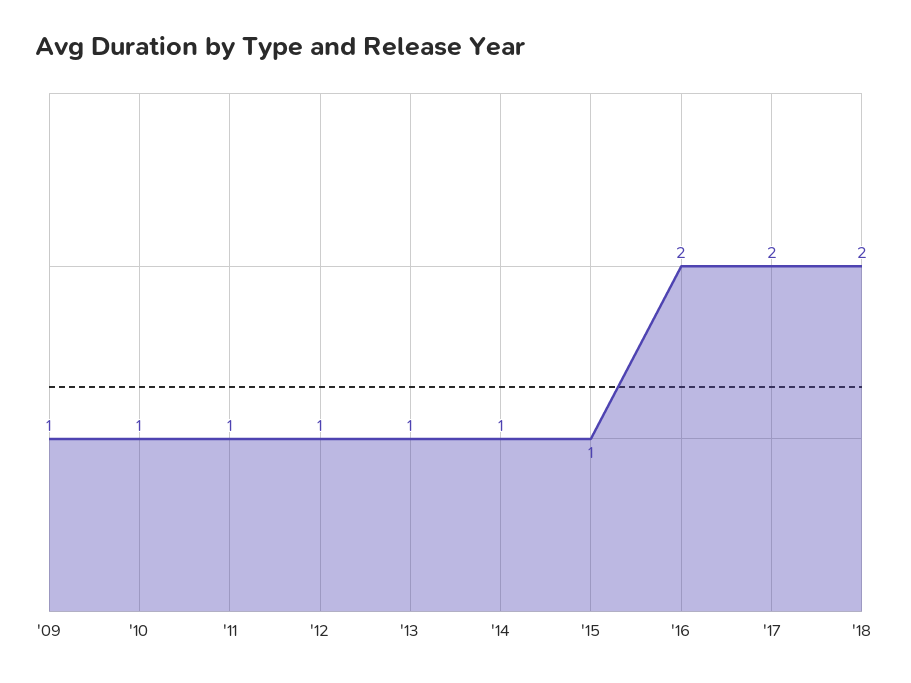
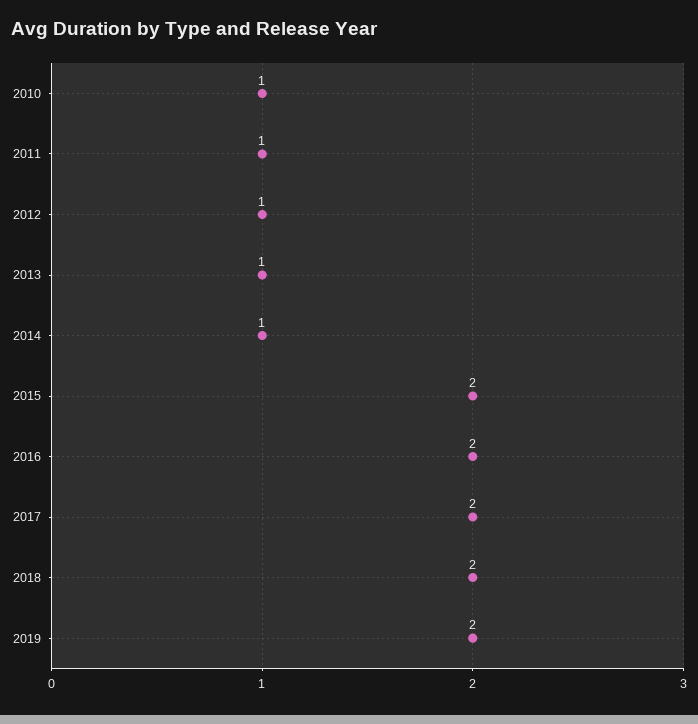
'09: 1 -> none
'15: 1 -> 2
2019: none -> 2

